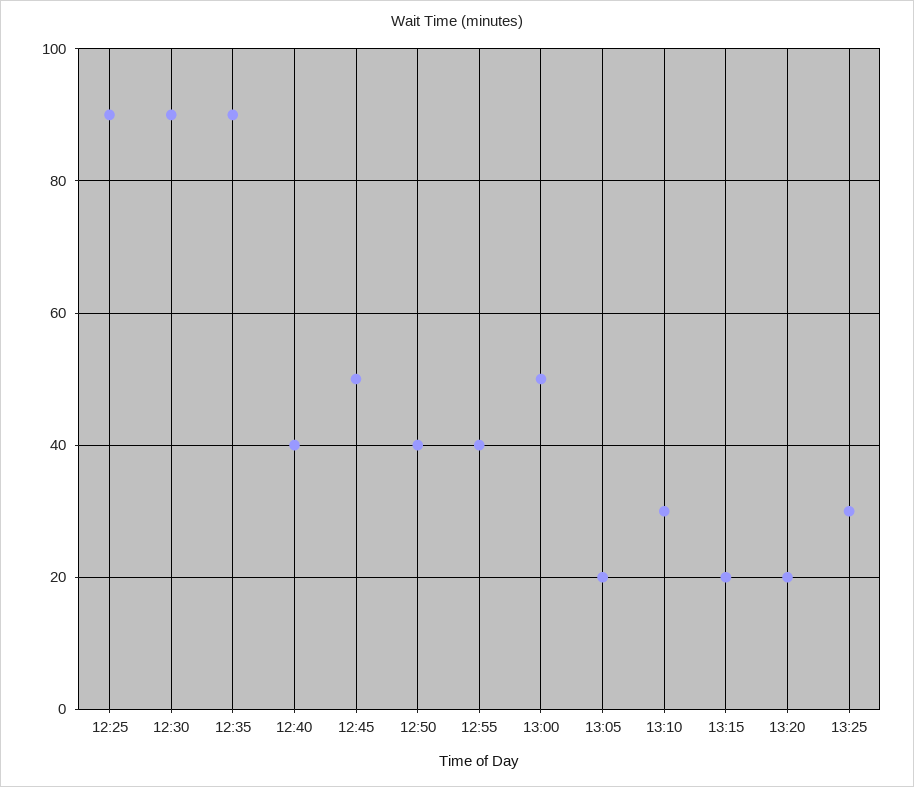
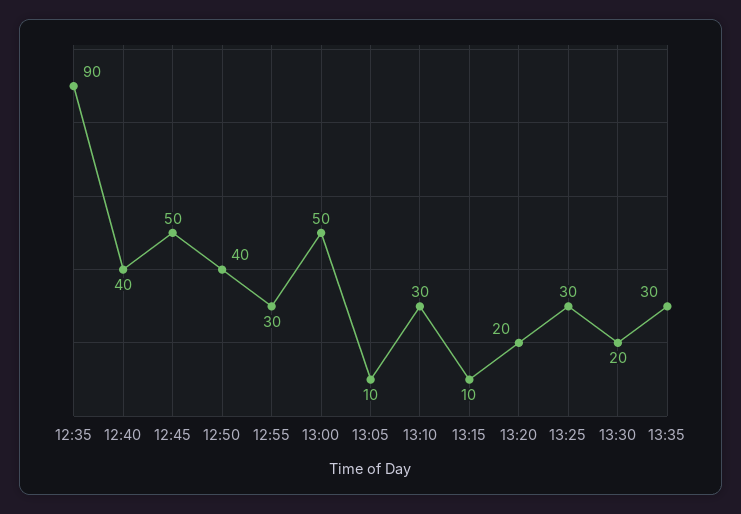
12:25: 90 -> none
12:30: 90 -> none
12:55: 40 -> 30
13:05: 20 -> 10
13:15: 20 -> 10
13:30: none -> 20
13:35: none -> 30

